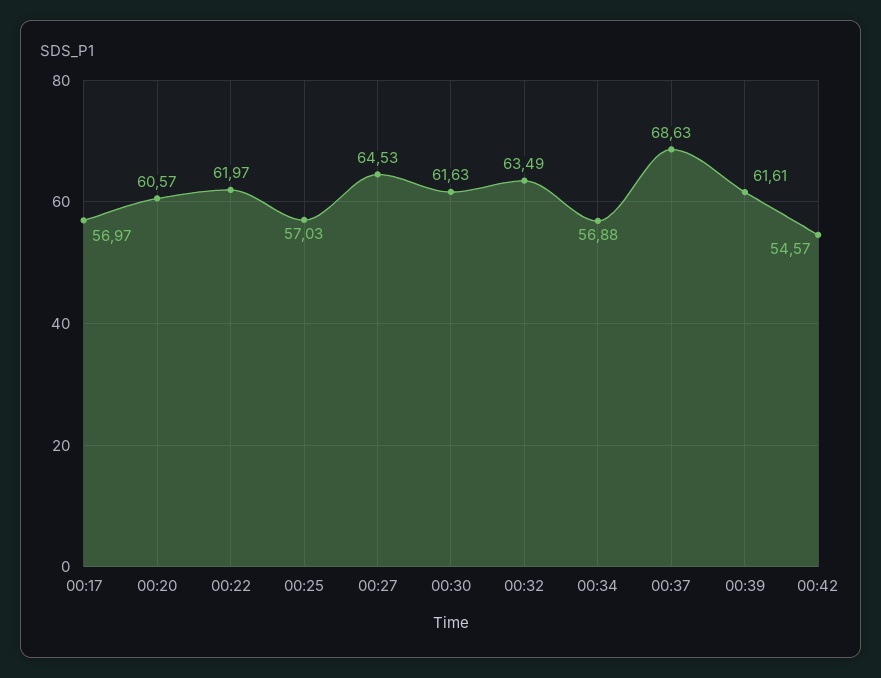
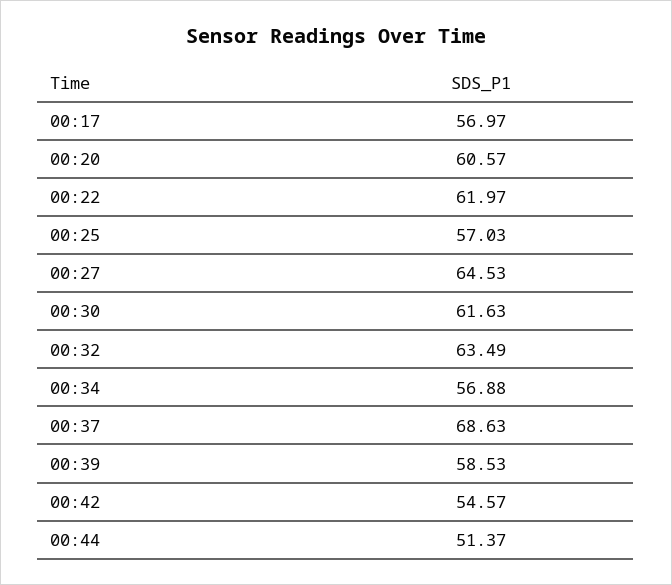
00:39: 61.61 -> 58.53
00:44: none -> 51.37

